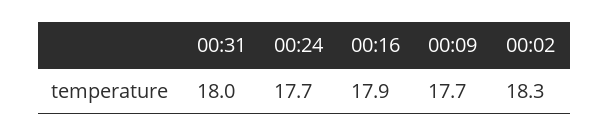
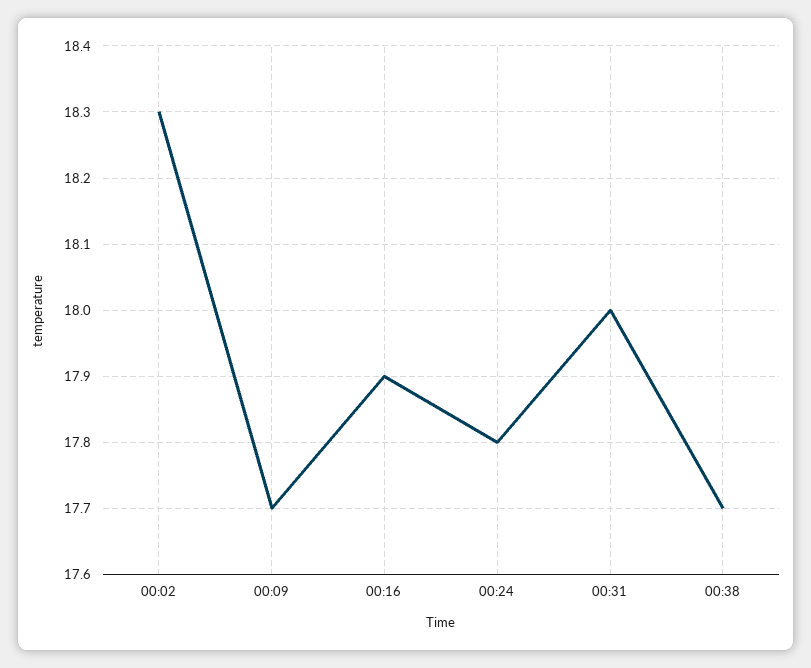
00:24: 17.7 -> 17.8
00:38: none -> 17.7

